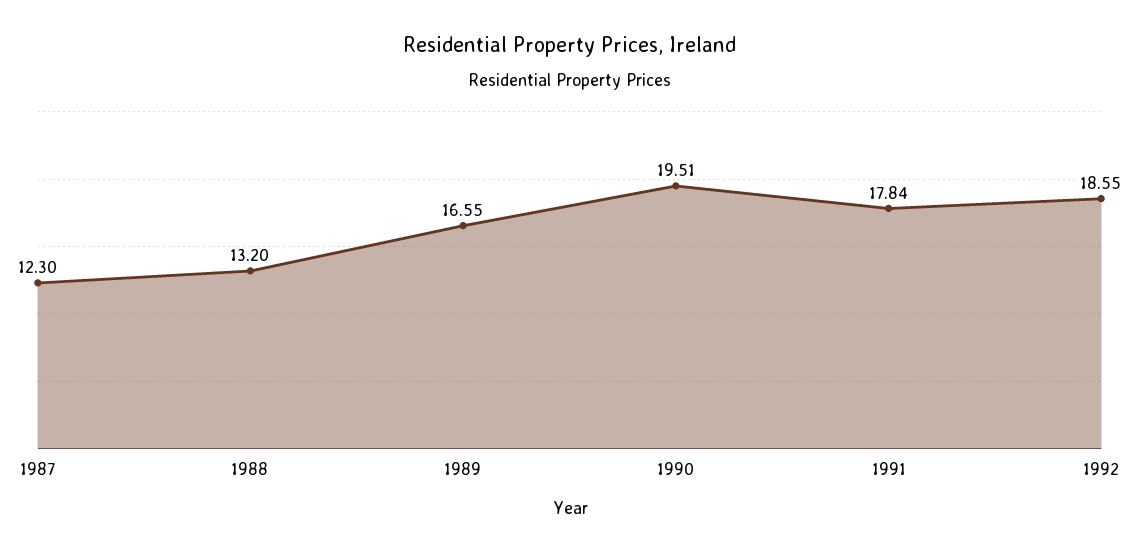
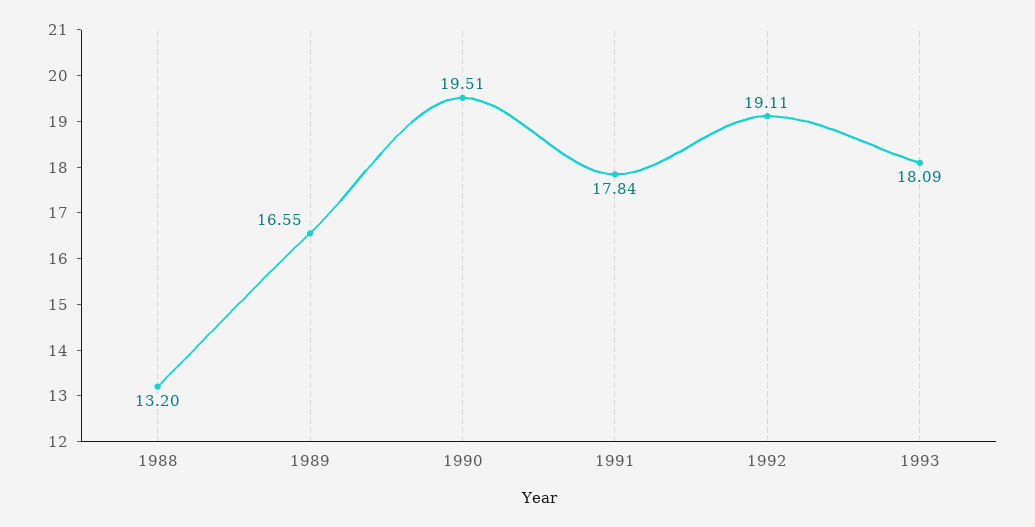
1987: 12.3 -> none
1992: 18.55 -> 19.11
1993: none -> 18.09

